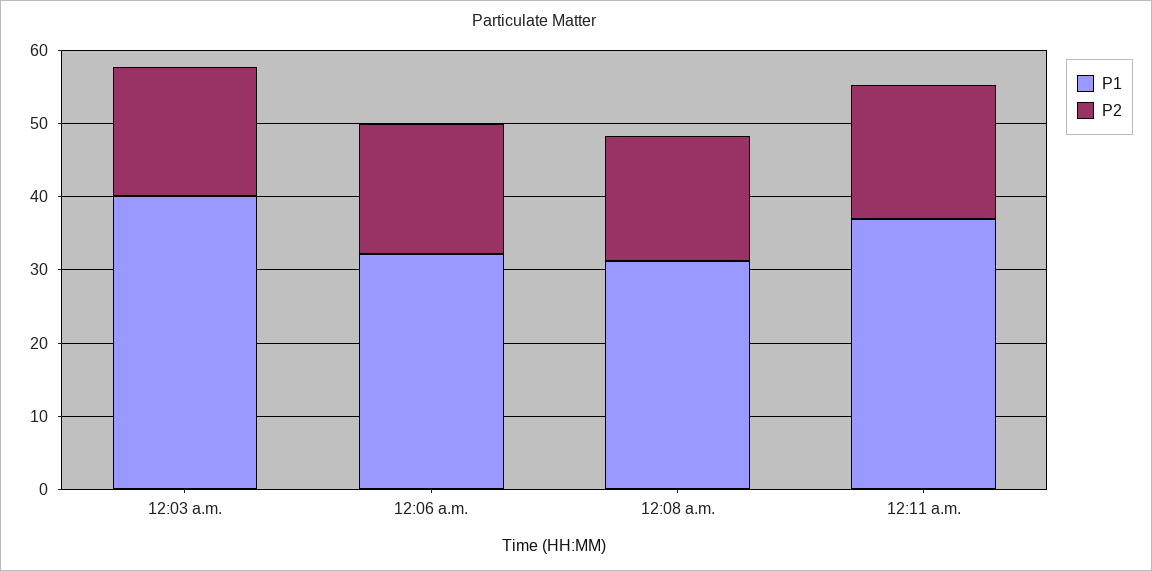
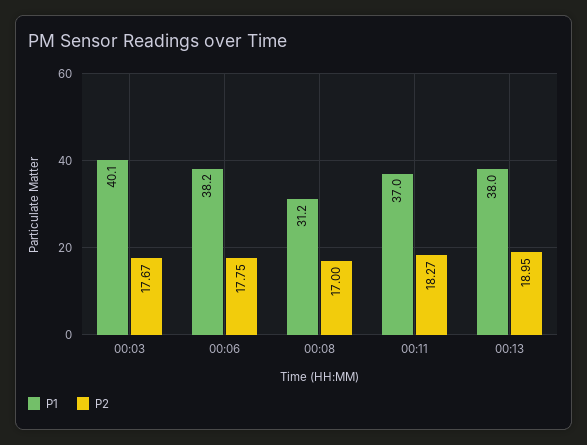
P1, 12:06 a.m.: 32 -> 38.2
P1, 00:13: none -> 38
P2, 00:13: none -> 18.95

